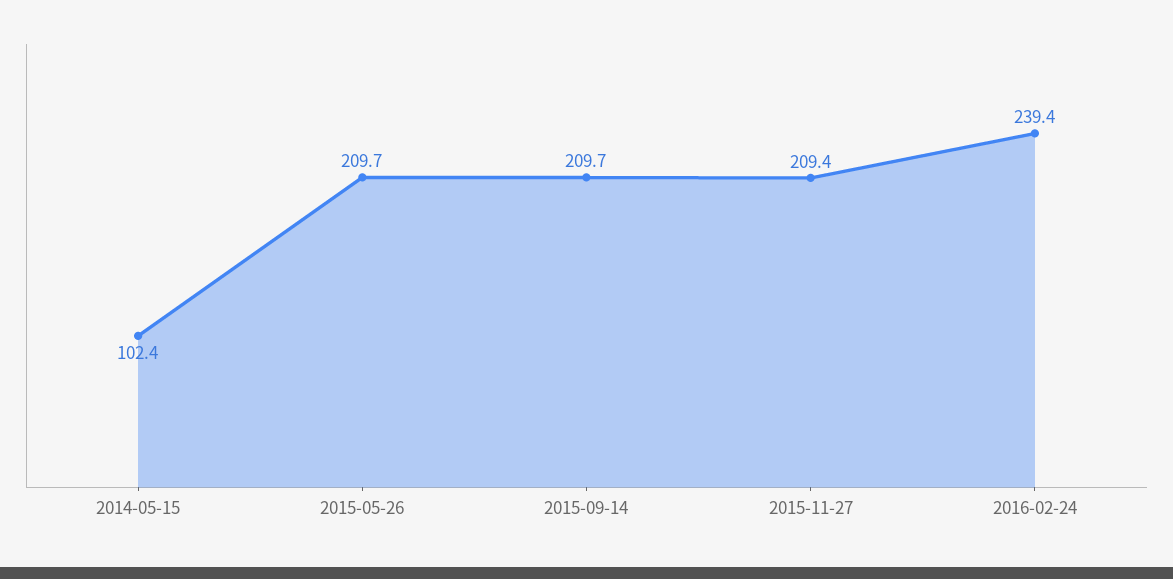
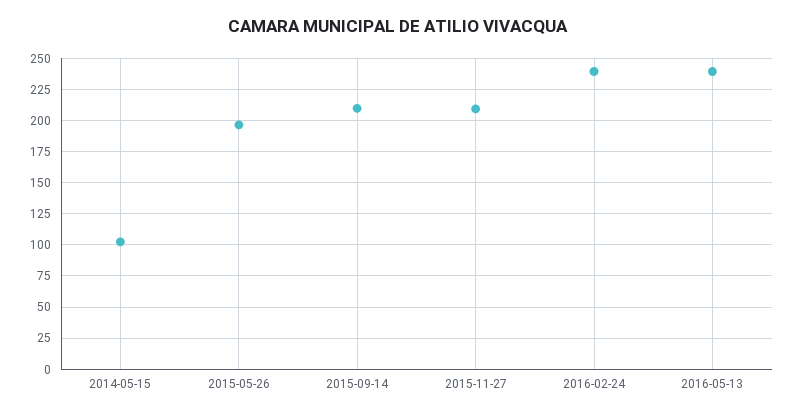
2015-05-26: 209.7 -> 195
2016-05-13: none -> 240

